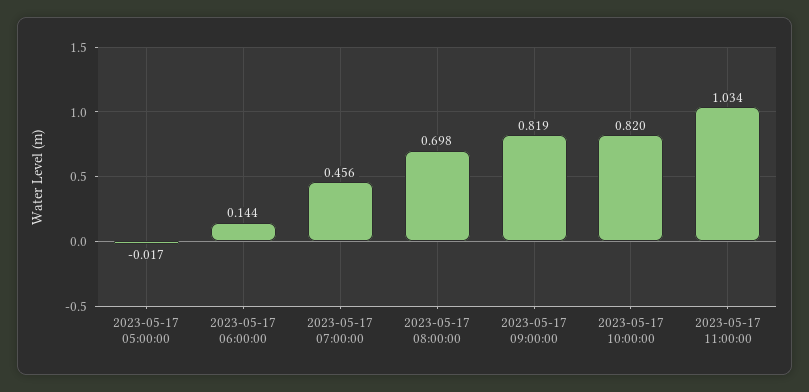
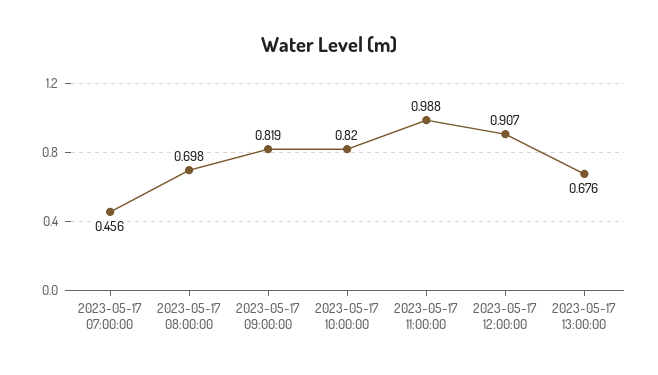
2023-05-17 05:00:00: -0.017 -> none
2023-05-17 06:00:00: 0.144 -> none
2023-05-17 11:00:00: 1.034 -> 0.988
2023-05-17 12:00:00: none -> 0.907
2023-05-17 13:00:00: none -> 0.676

